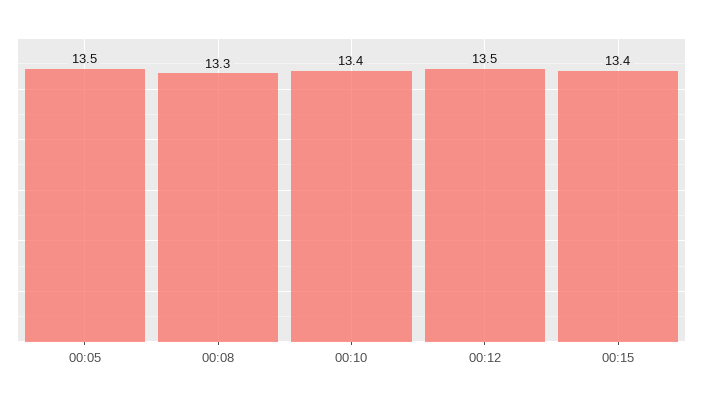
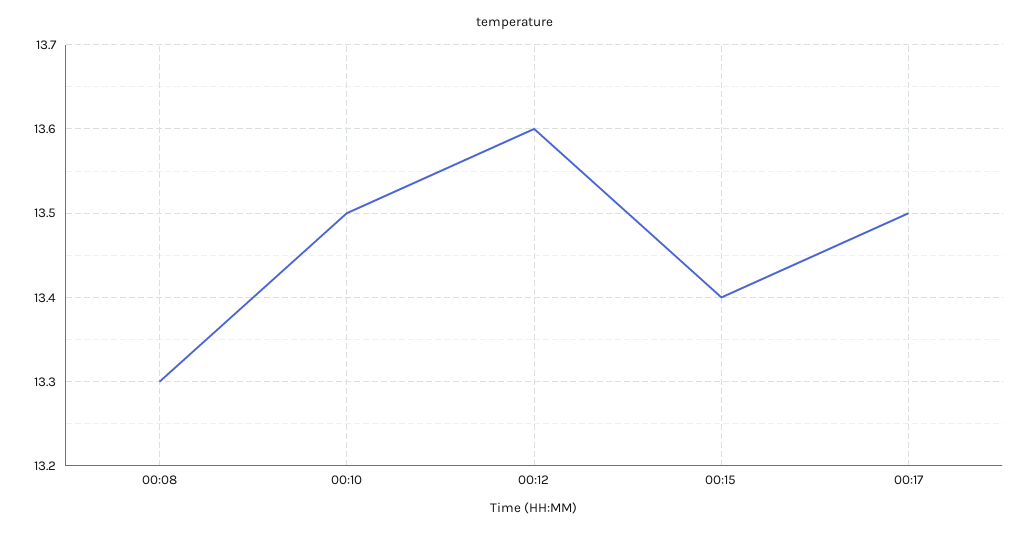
00:05: 13.5 -> none
00:10: 13.4 -> 13.5
00:12: 13.5 -> 13.6
00:17: none -> 13.5

